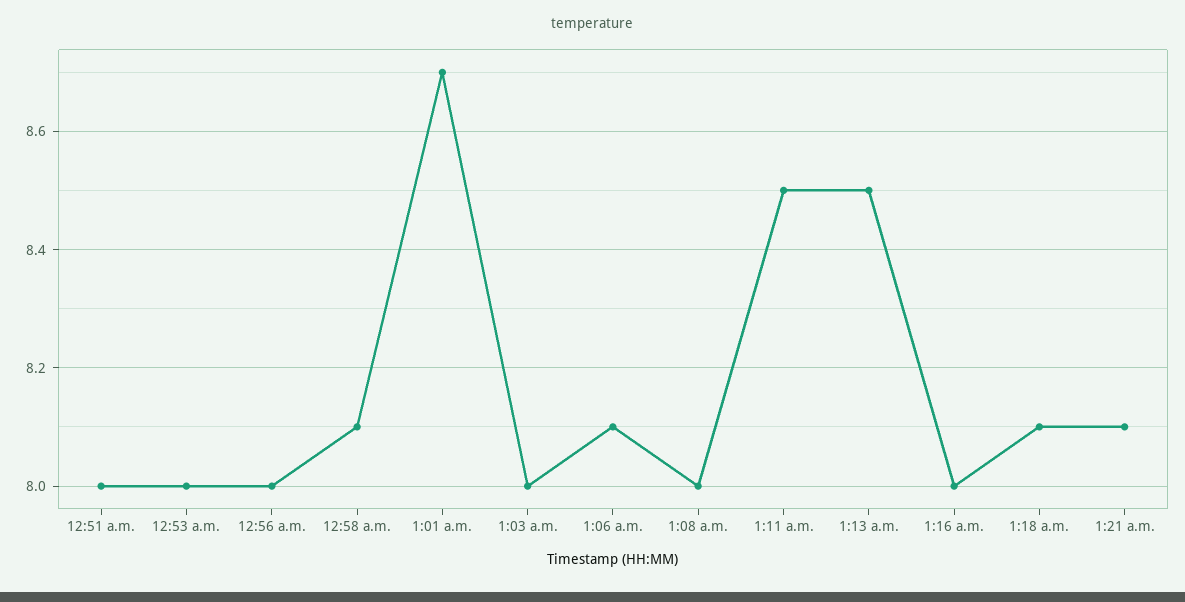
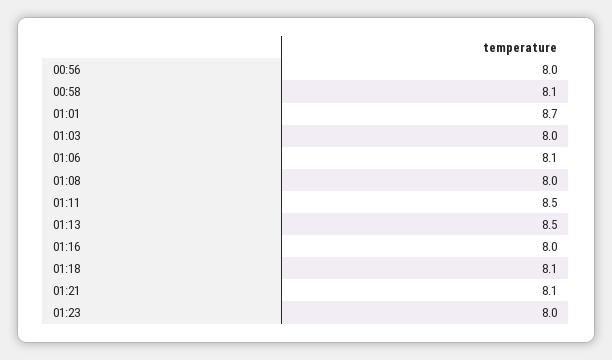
12:51 a.m.: 8 -> none
12:53 a.m.: 8 -> none
01:23: none -> 8

